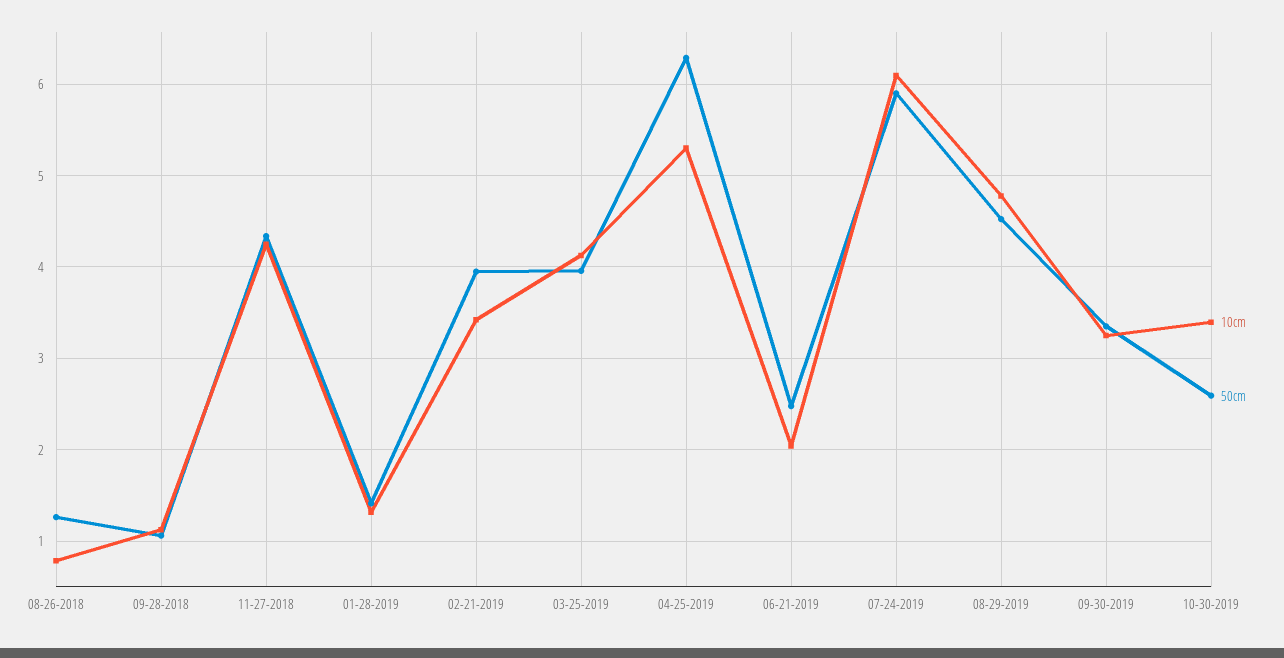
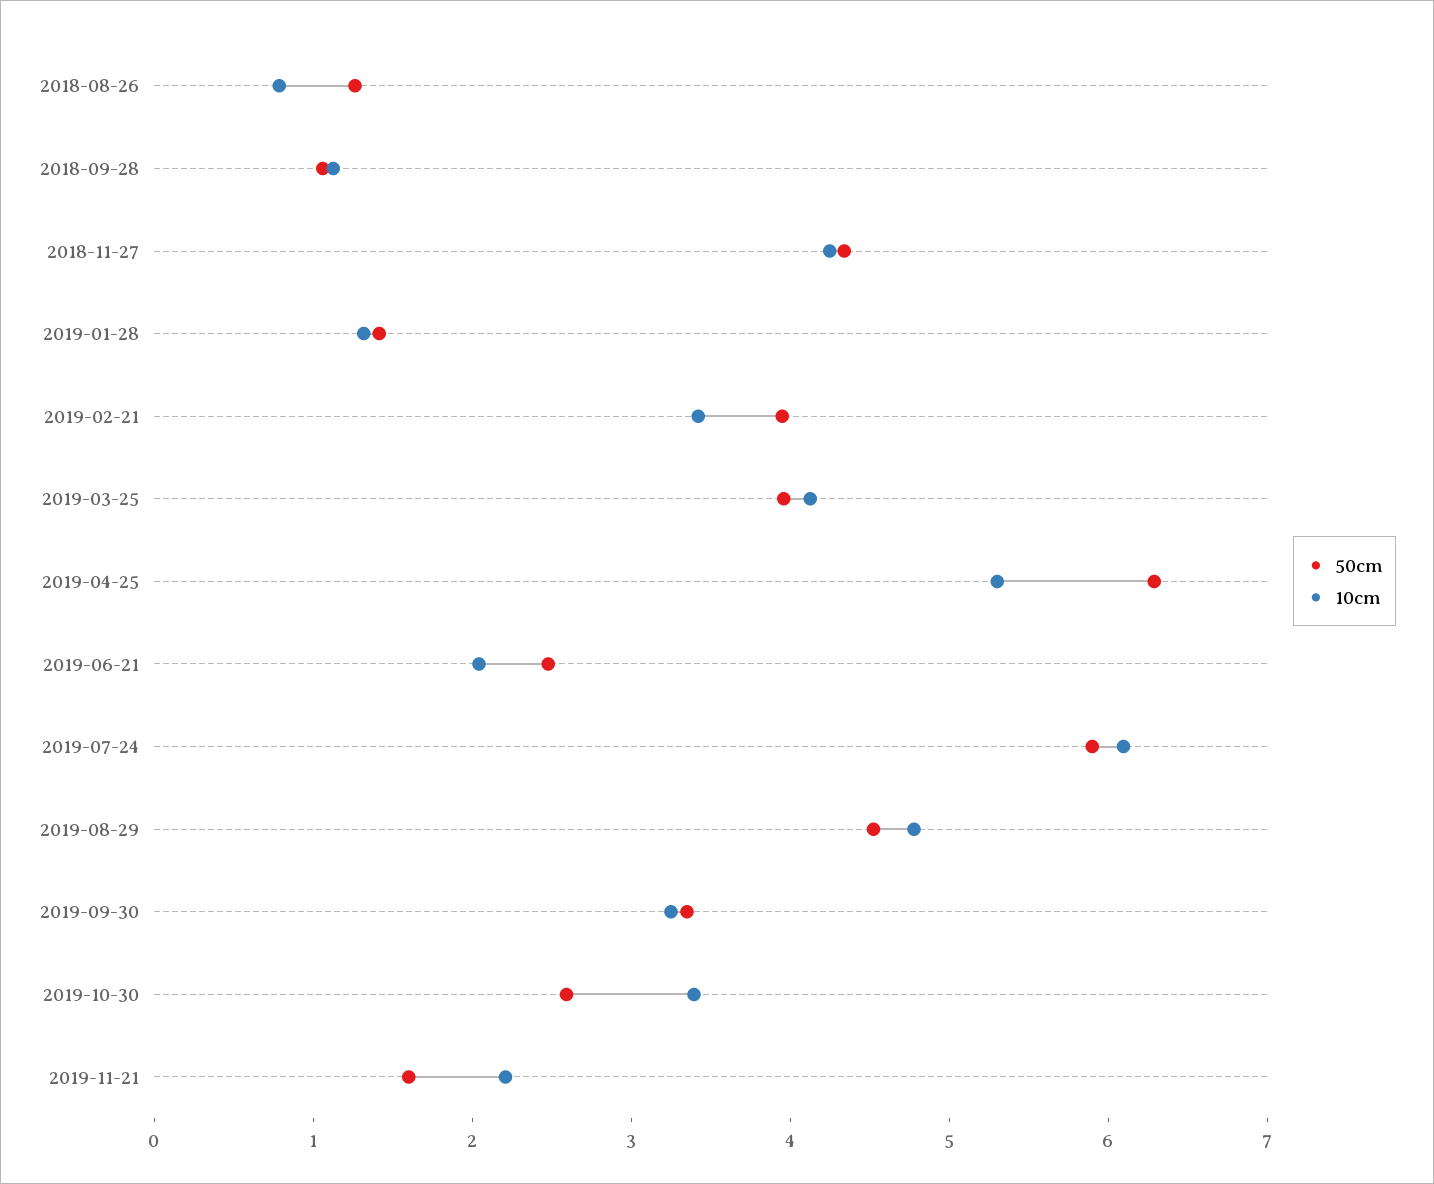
50cm, 2019-11-21: none -> 1.6
10cm, 2019-11-21: none -> 2.2

